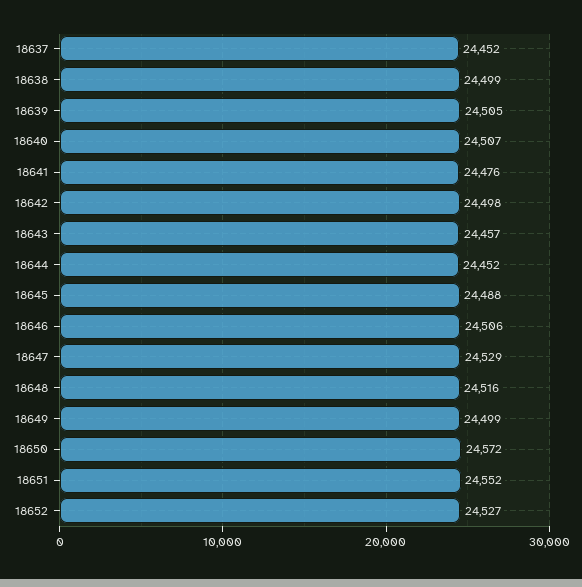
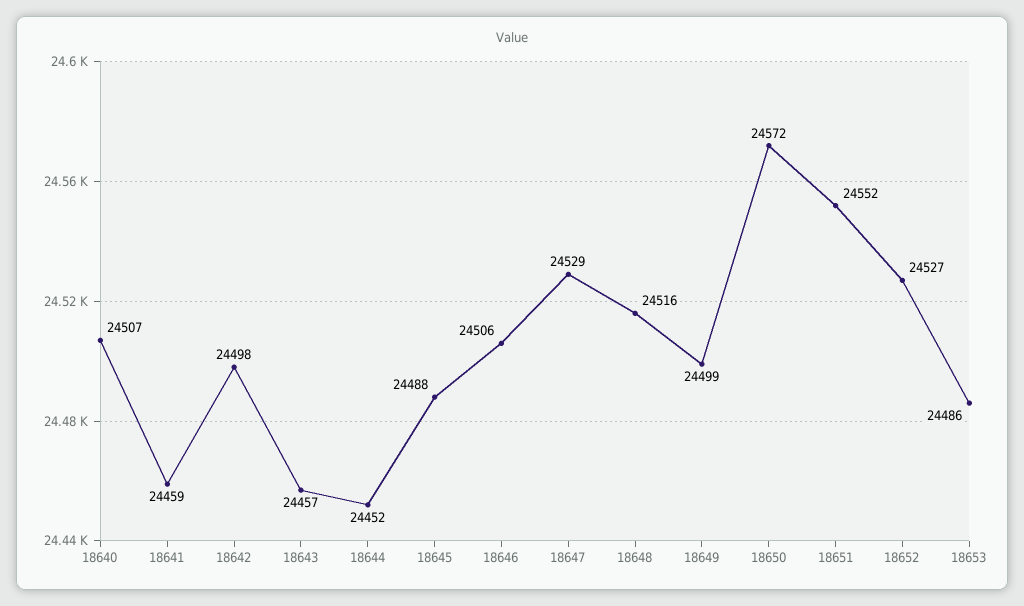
18637: 24452 -> none
18638: 24499 -> none
18639: 24505 -> none
18641: 24476 -> 24459
18653: none -> 24486

